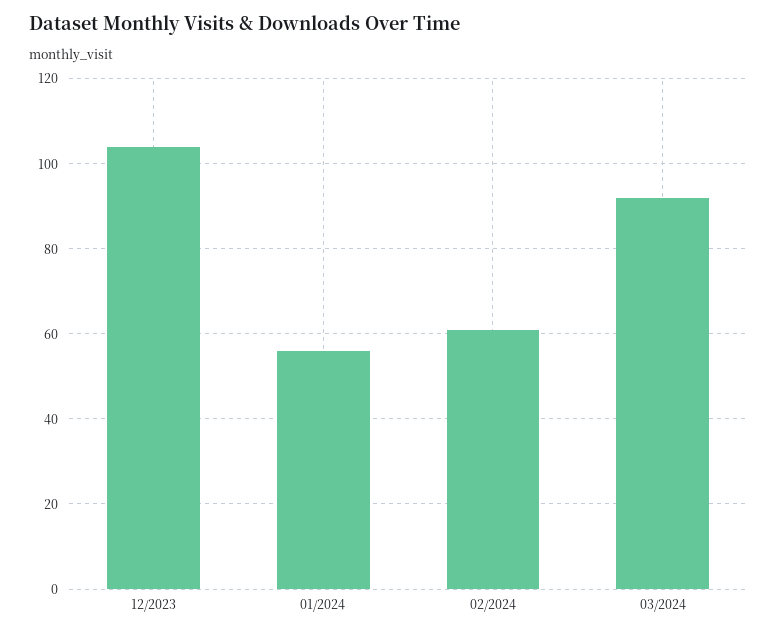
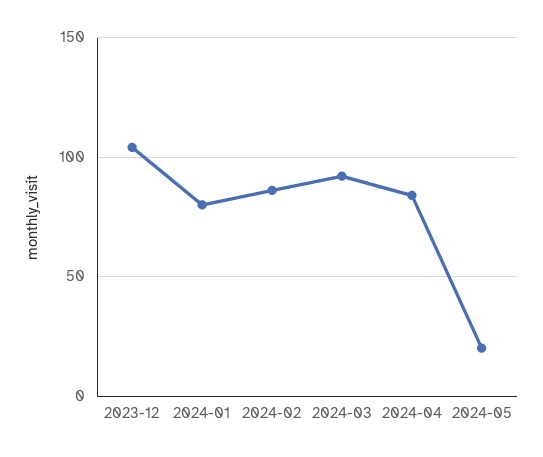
01/2024: 55 -> 80
02/2024: 60 -> 85
2024-04: none -> 85
2024-05: none -> 20

